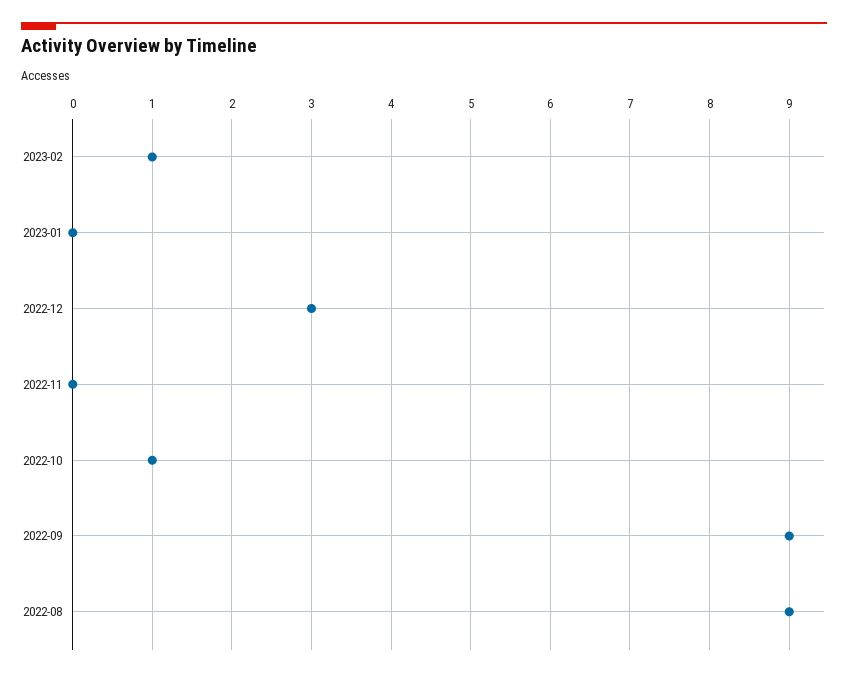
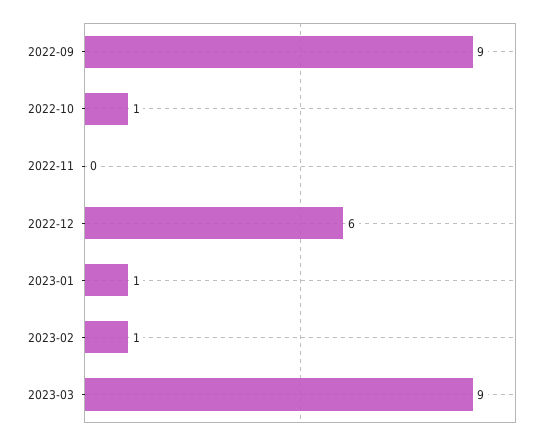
2023-01: 0 -> 1
2022-12: 3 -> 6
2022-08: 9 -> none
2023-03: none -> 9

